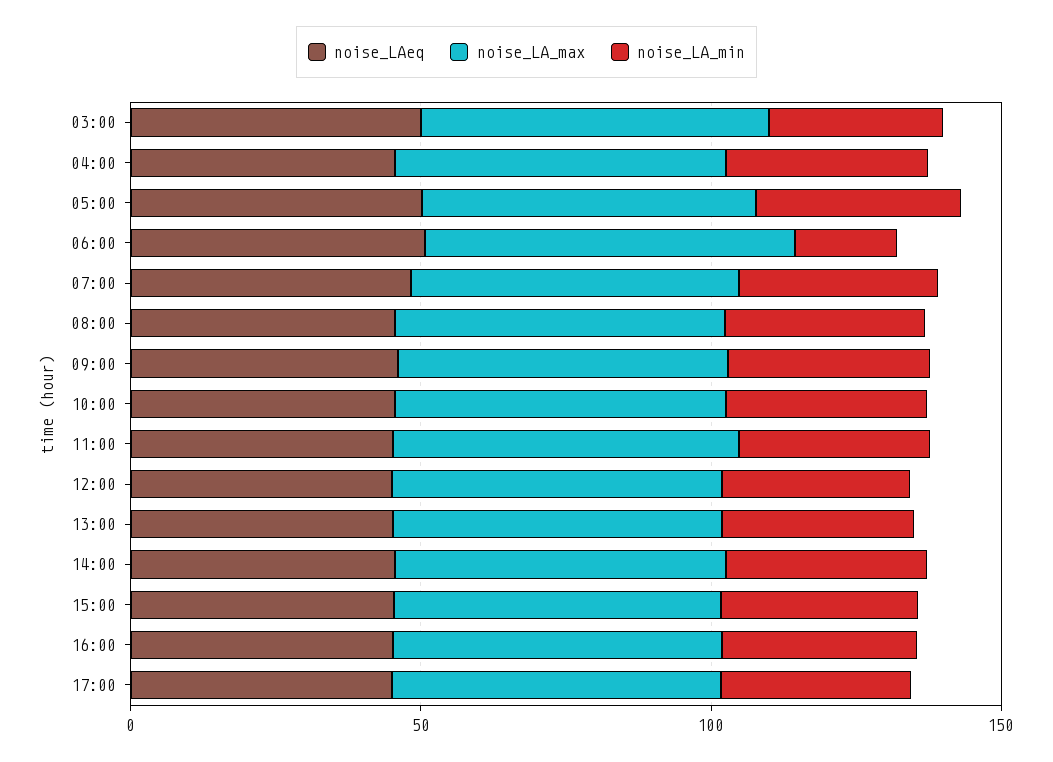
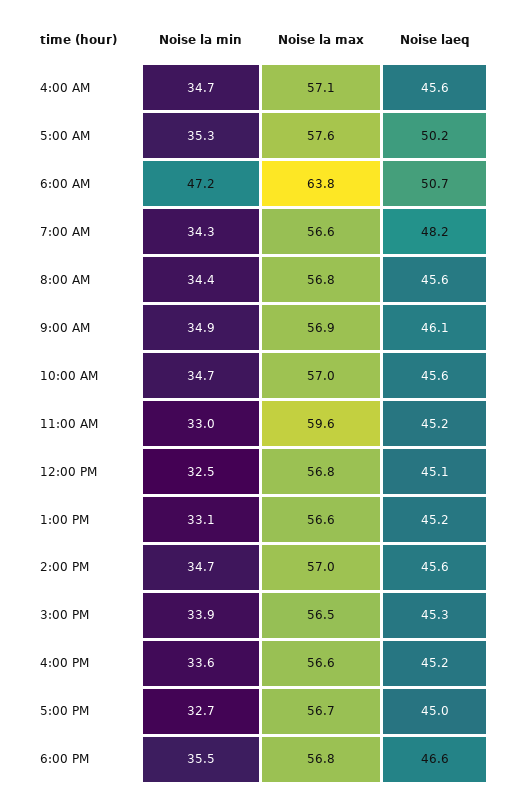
noise_LAeq, 03:00: 50 -> none
noise_LA_max, 03:00: 60 -> none
noise_LA_min, 03:00: 30 -> none
noise_LA_min, 06:00: 20 -> 47.2
noise_LA_min, 6:00 PM: none -> 35.5
noise_LA_max, 6:00 PM: none -> 56.8
noise_LAeq, 6:00 PM: none -> 46.6

